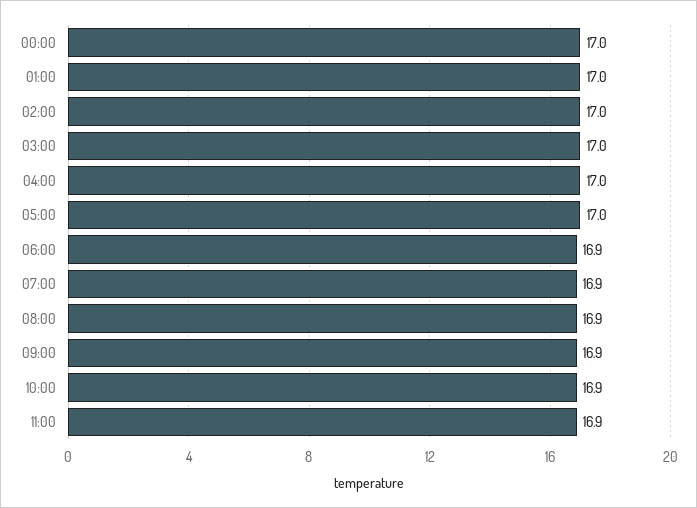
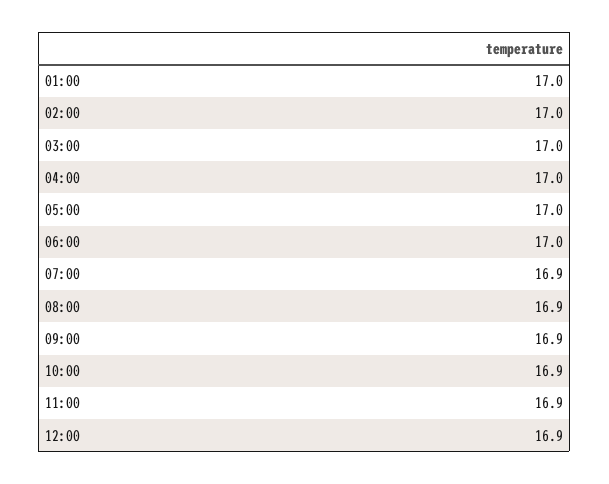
00:00: 17 -> none
06:00: 16.9 -> 17
12:00: none -> 16.9

